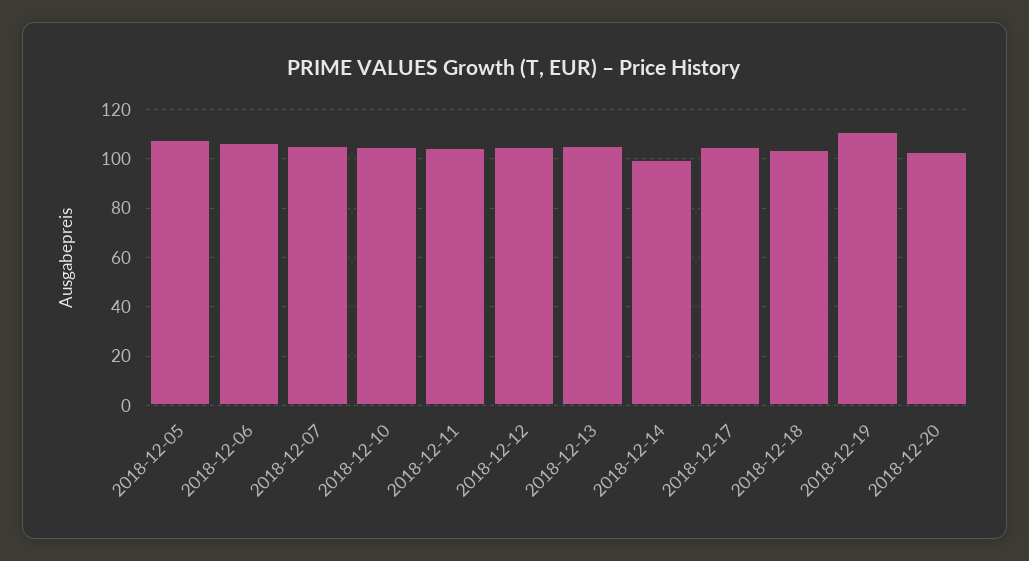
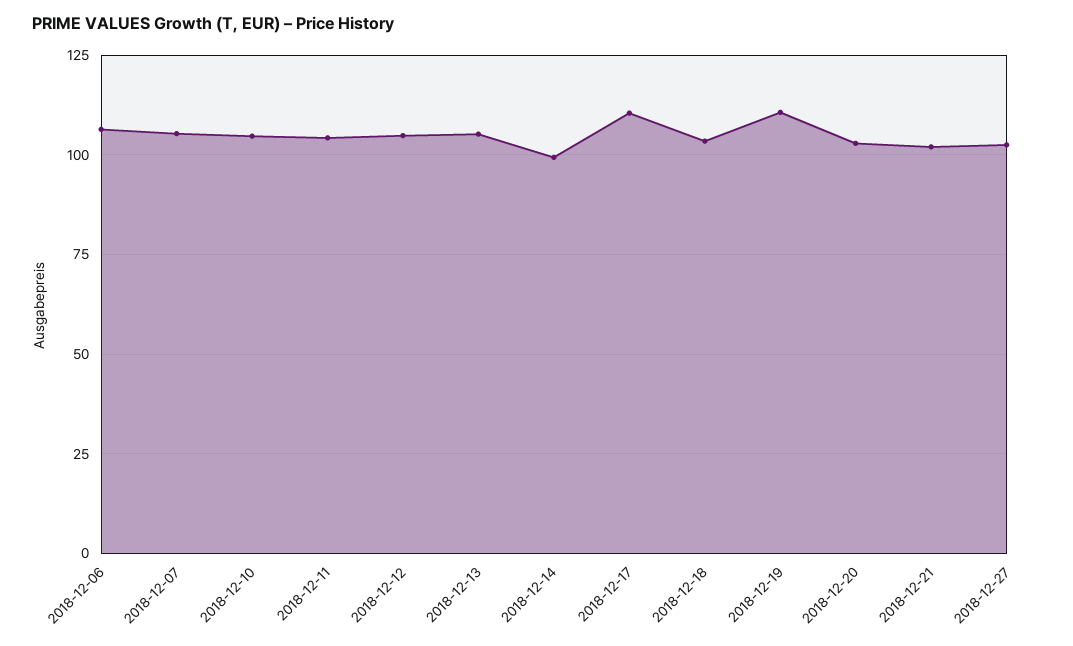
2018-12-05: 107.5 -> none
2018-12-17: 105 -> 110
2018-12-21: none -> 102.5
2018-12-27: none -> 102.5

